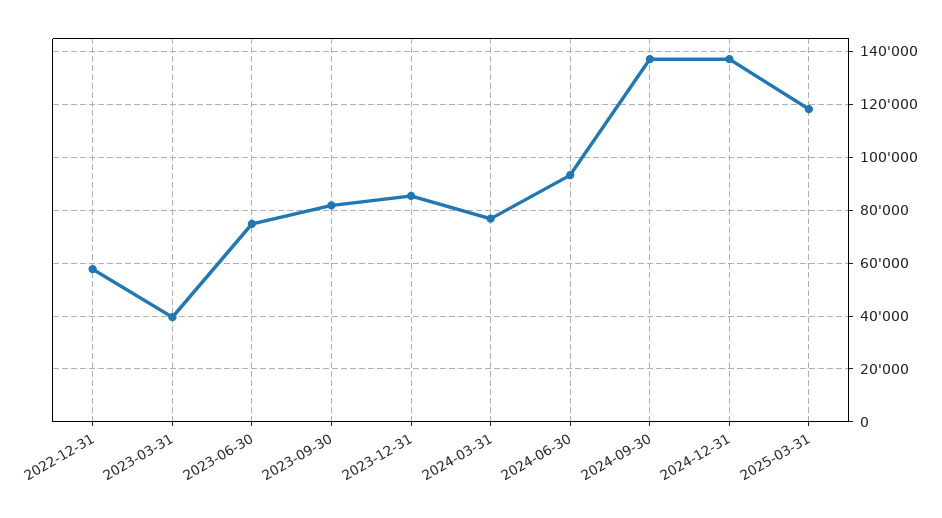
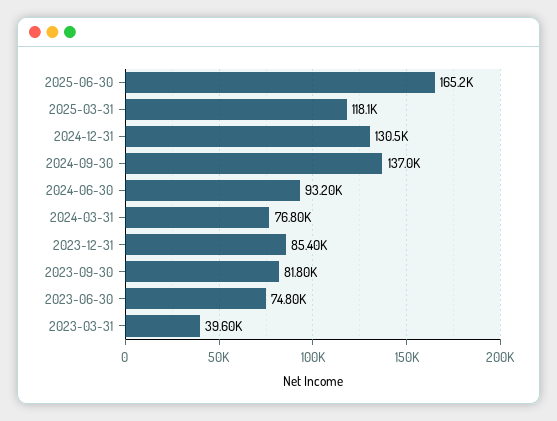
2022-12-31: 57500 -> none
2024-12-31: 137500 -> 130500
2025-06-30: none -> 165200

